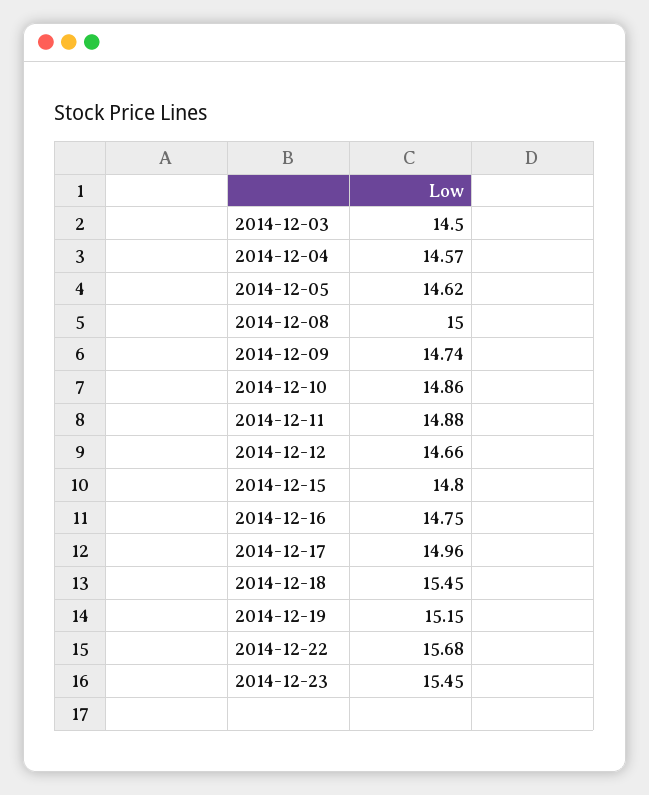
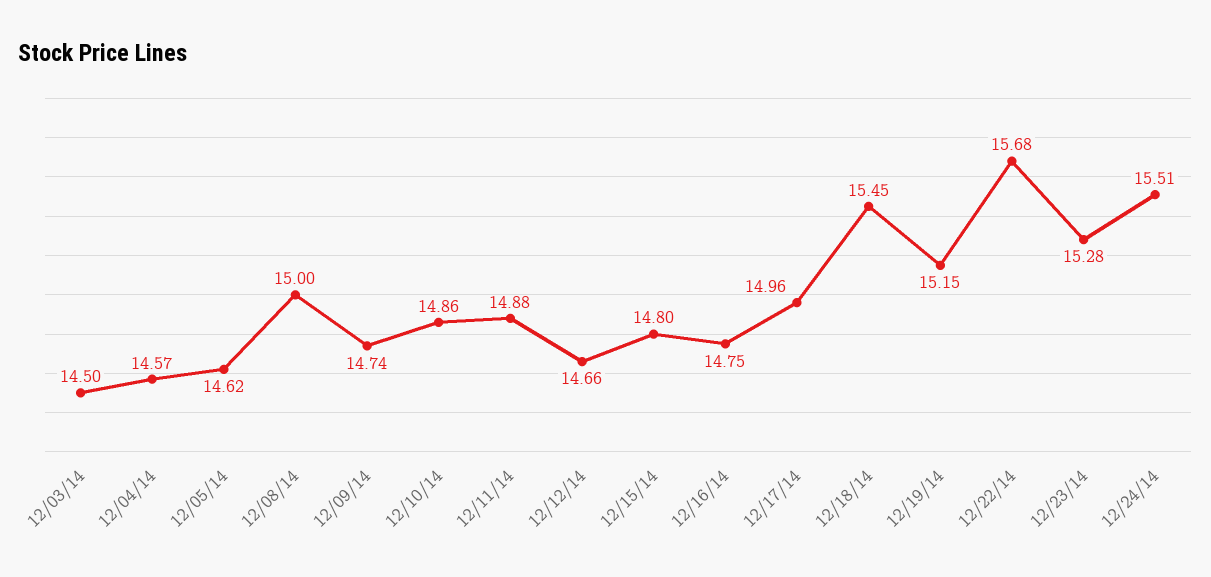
2014-12-23: 15.45 -> 15.28
12/24/14: none -> 15.51

